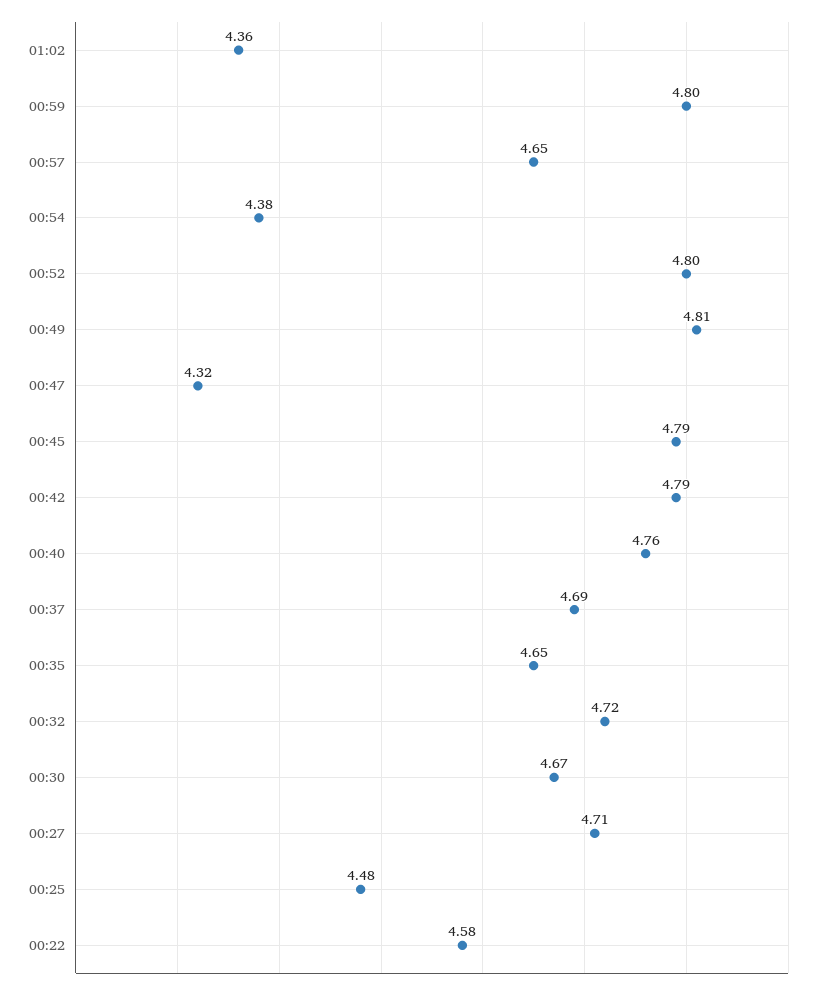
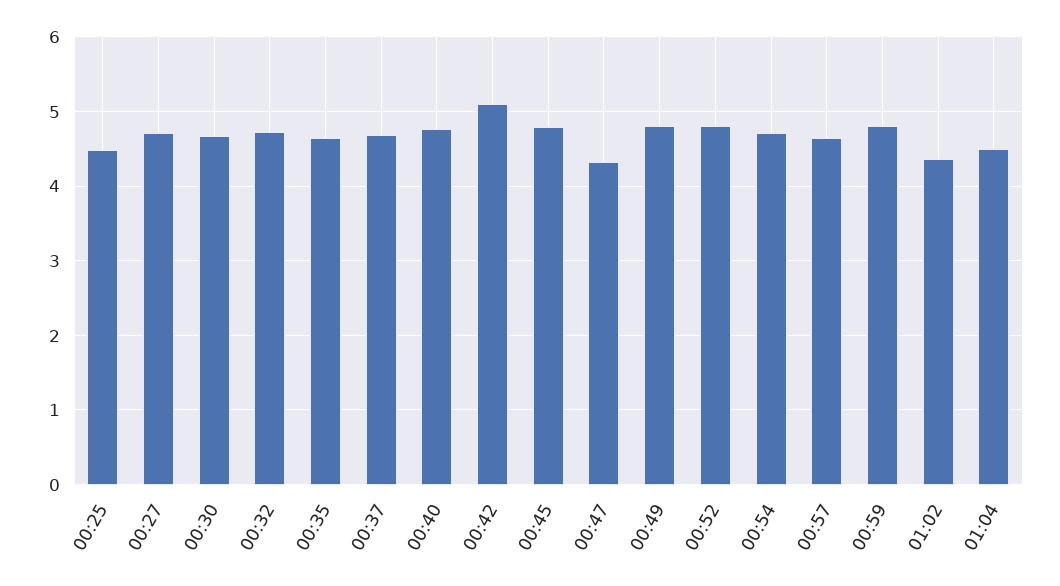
00:54: 4.38 -> 4.7
00:42: 4.79 -> 5.1
00:22: 4.58 -> none
01:04: none -> 4.5

